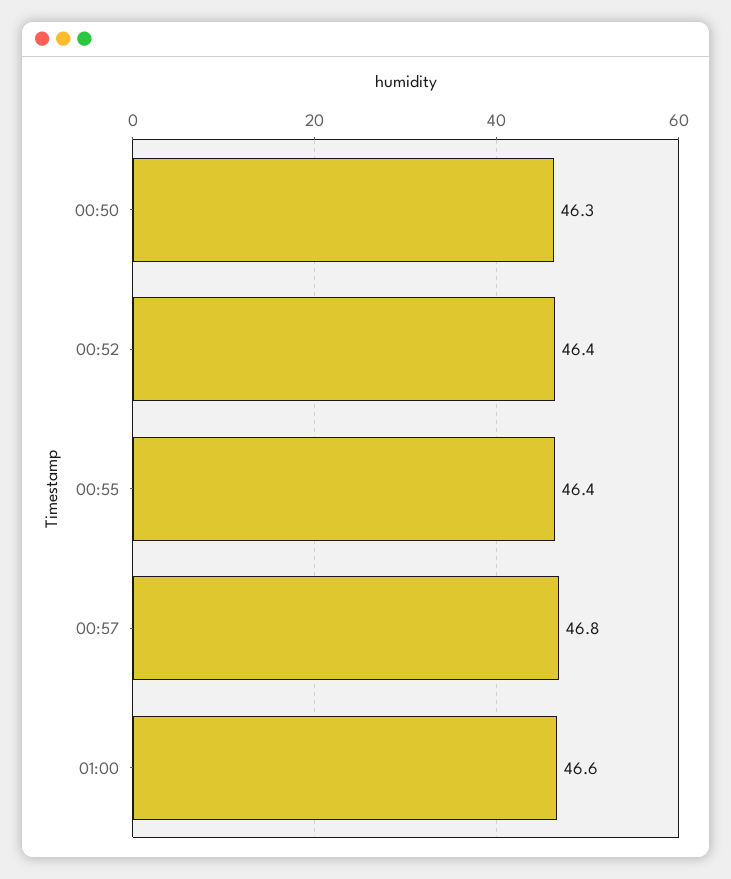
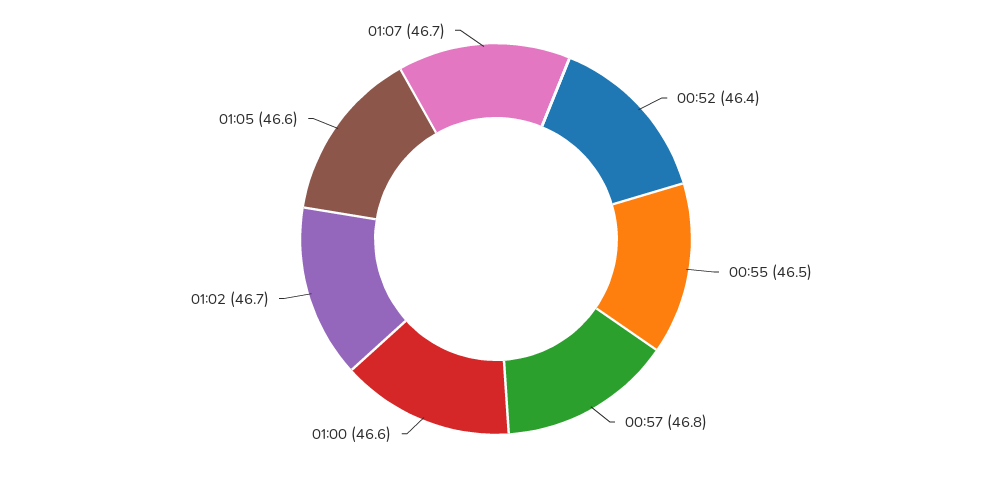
00:50: 46.3 -> none
00:55: 46.4 -> 46.5
01:02: none -> 46.7
01:05: none -> 46.6
01:07: none -> 46.7

